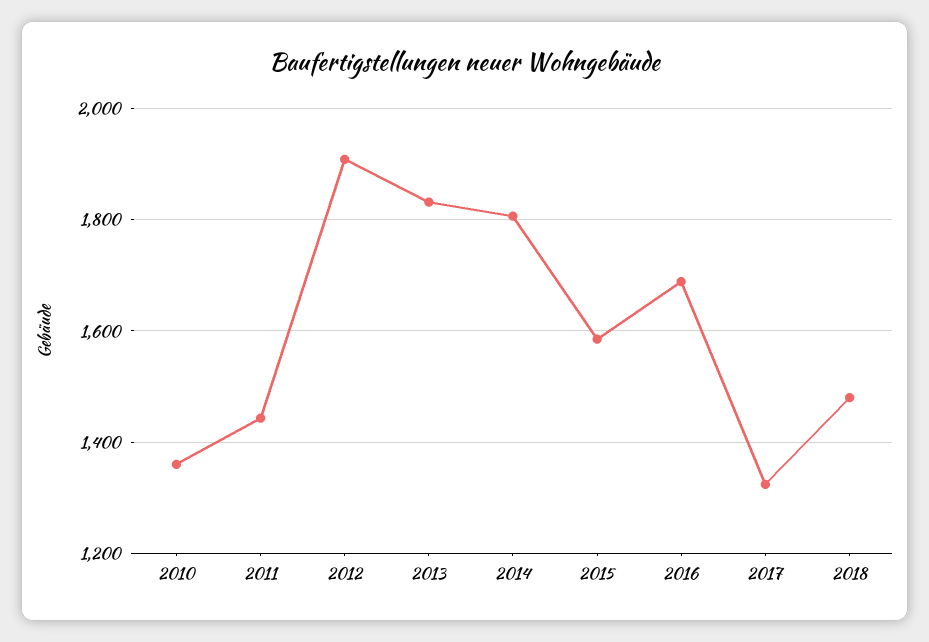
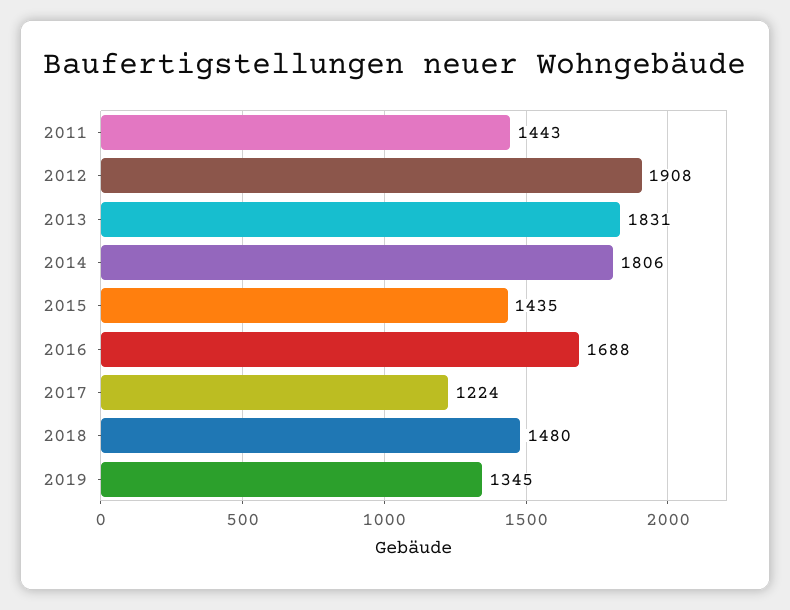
2010: 1360 -> none
2015: 1580 -> 1435
2017: 1320 -> 1224
2019: none -> 1345

